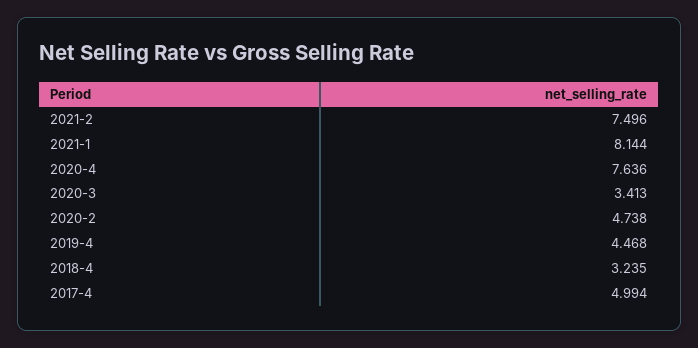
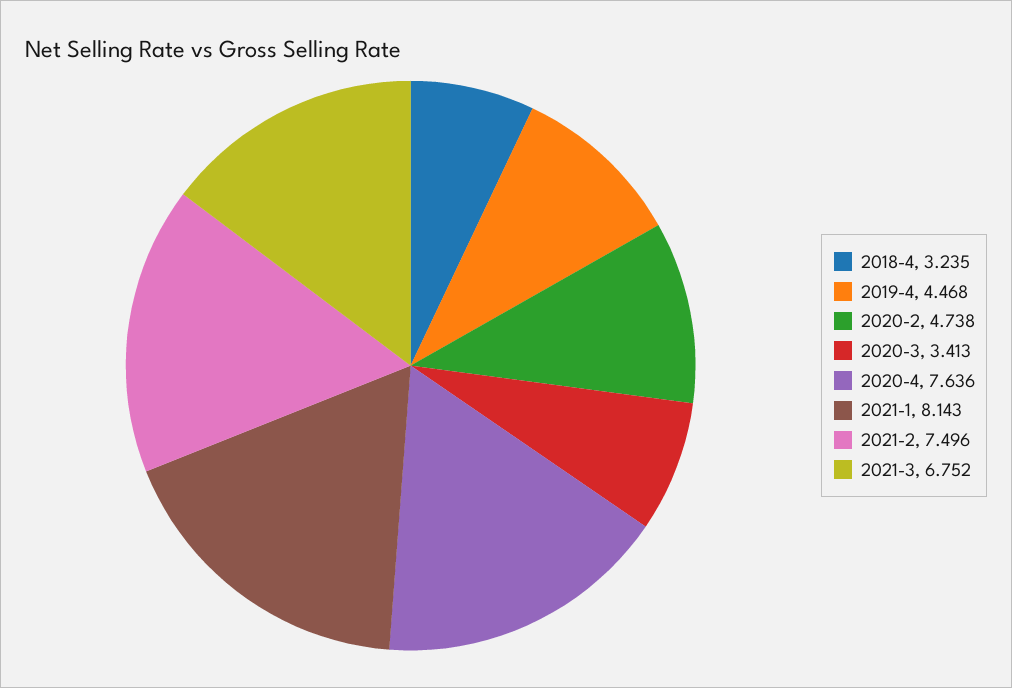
2021-1: 8.144 -> 8.143
2017-4: 4.994 -> none
2021-3: none -> 6.752

